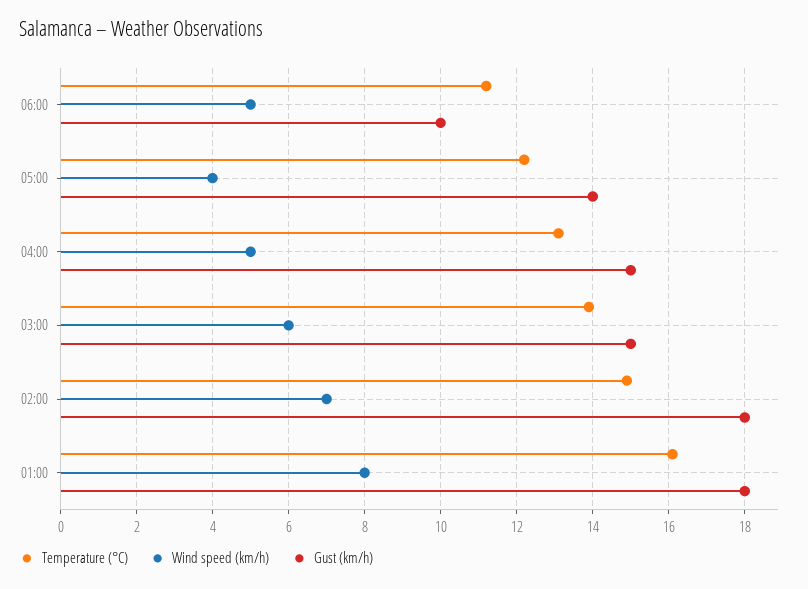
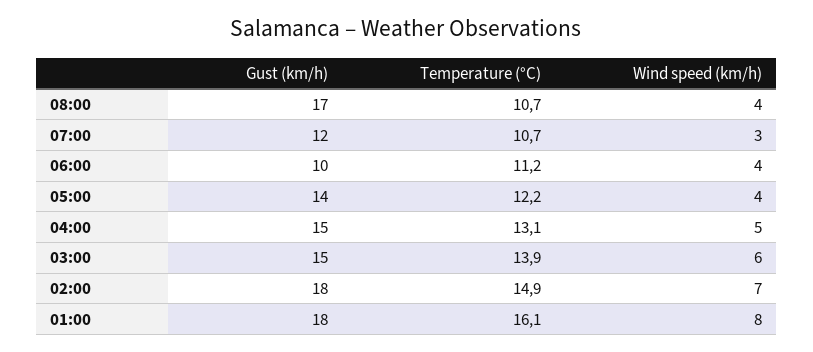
Wind speed (km/h), 06:00: 5 -> 4
Gust (km/h), 08:00: none -> 17
Temperature (°C), 08:00: none -> 10.7
Wind speed (km/h), 08:00: none -> 4
Gust (km/h), 07:00: none -> 12
Temperature (°C), 07:00: none -> 10.7
Wind speed (km/h), 07:00: none -> 3

